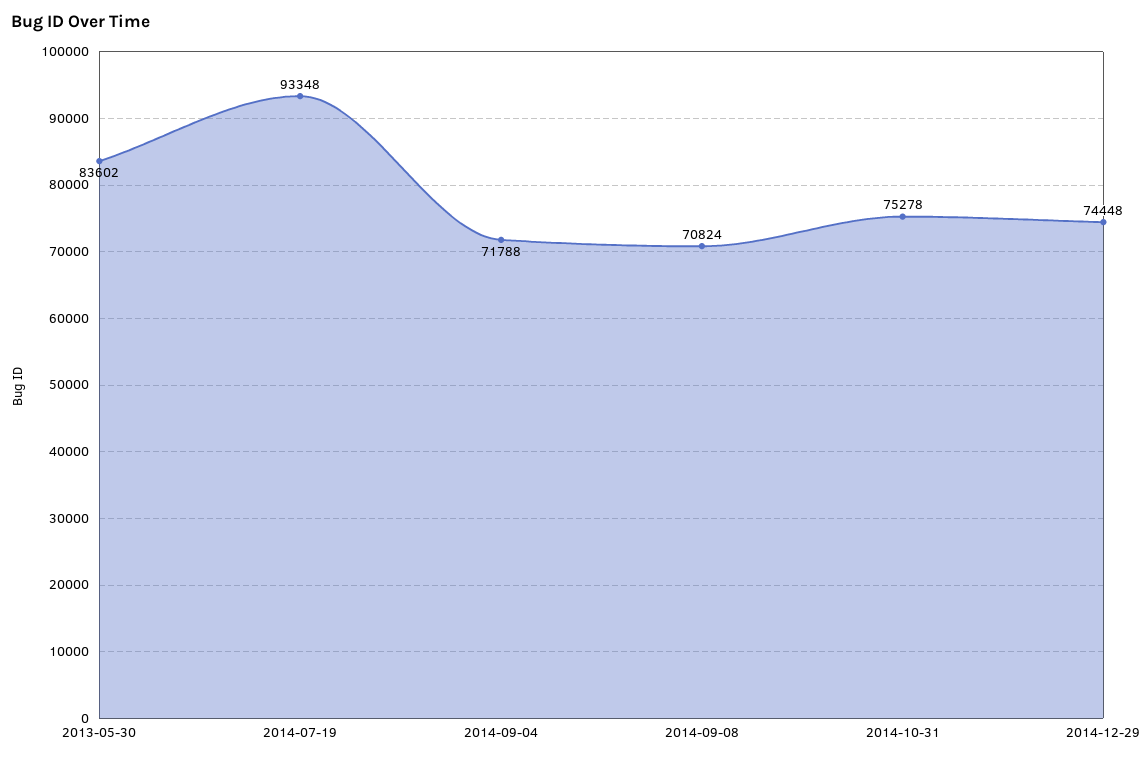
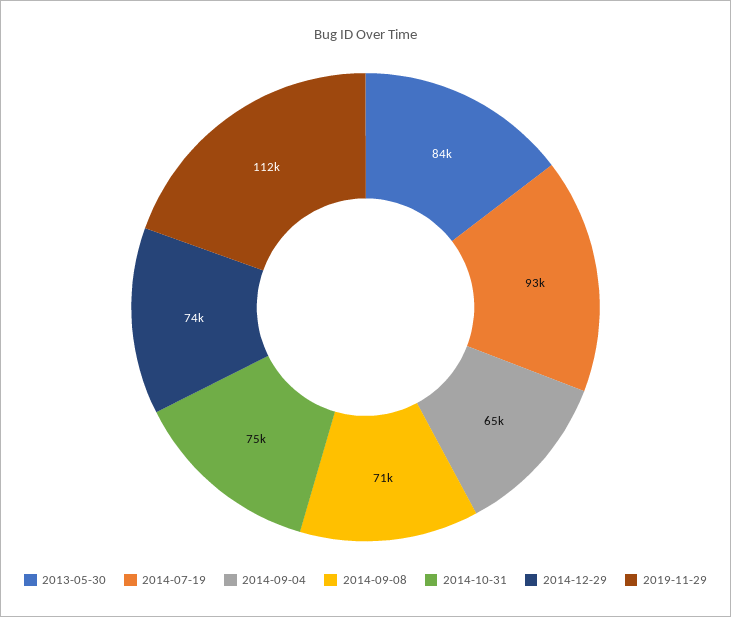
2014-09-04: 71788 -> 65000
2019-11-29: none -> 112000

